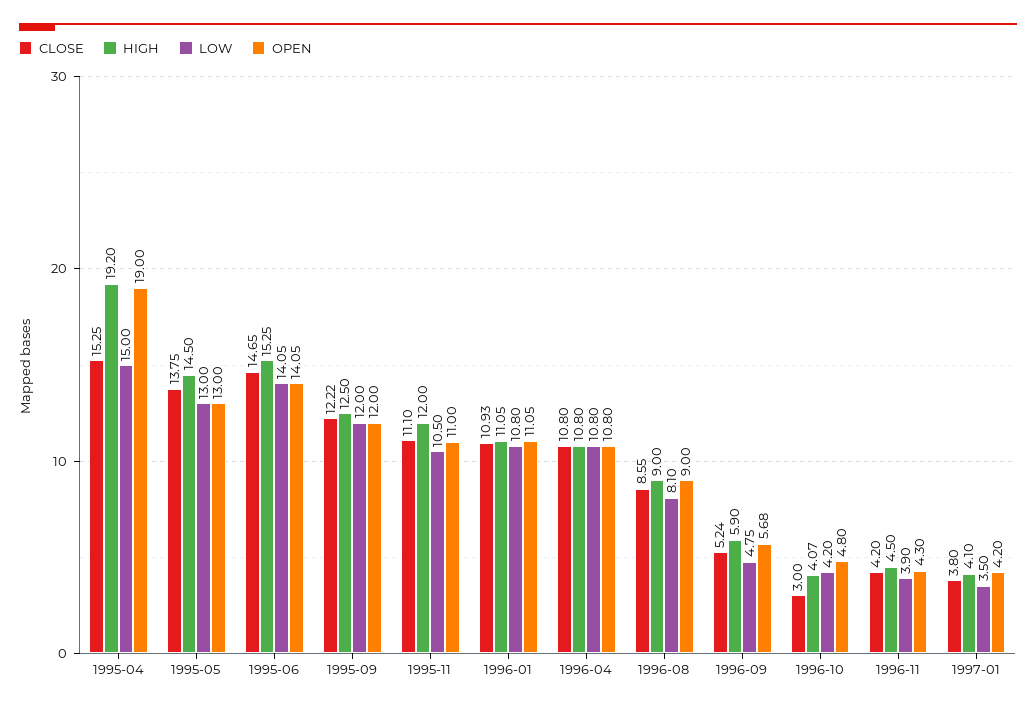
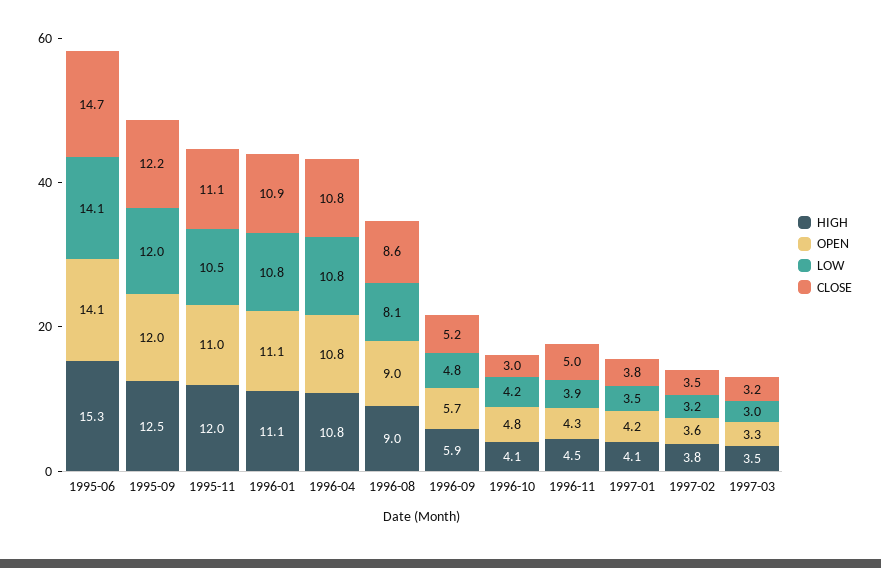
CLOSE, 1995-04: 15.25 -> none
HIGH, 1995-04: 19.2 -> none
LOW, 1995-04: 15 -> none
OPEN, 1995-04: 19 -> none
CLOSE, 1995-05: 13.75 -> none
HIGH, 1995-05: 14.5 -> none
LOW, 1995-05: 13 -> none
OPEN, 1995-05: 13 -> none
CLOSE, 1996-11: 4.2 -> 5
HIGH, 1997-02: none -> 3.8
OPEN, 1997-02: none -> 3.6
LOW, 1997-02: none -> 3.2
CLOSE, 1997-02: none -> 3.5
HIGH, 1997-03: none -> 3.5
OPEN, 1997-03: none -> 3.3
LOW, 1997-03: none -> 3
CLOSE, 1997-03: none -> 3.2

